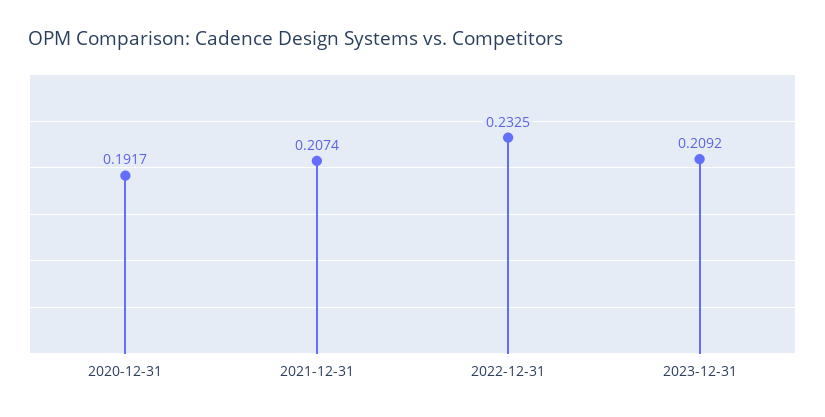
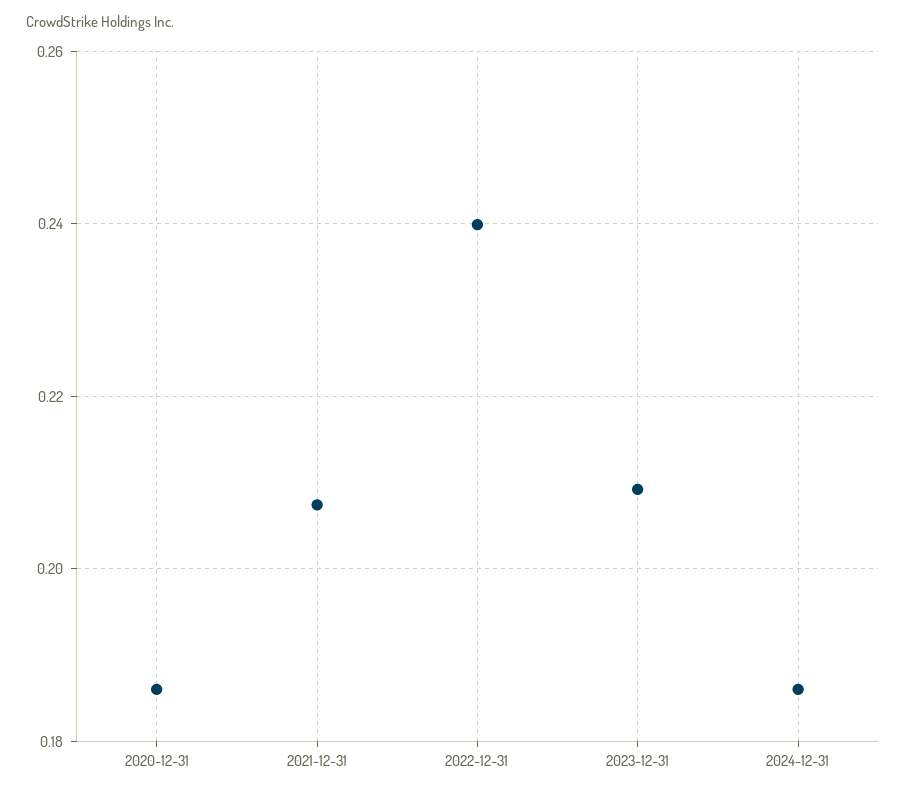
2020-12-31: 0.1917 -> 0.186
2022-12-31: 0.2325 -> 0.24
2024-12-31: none -> 0.186

